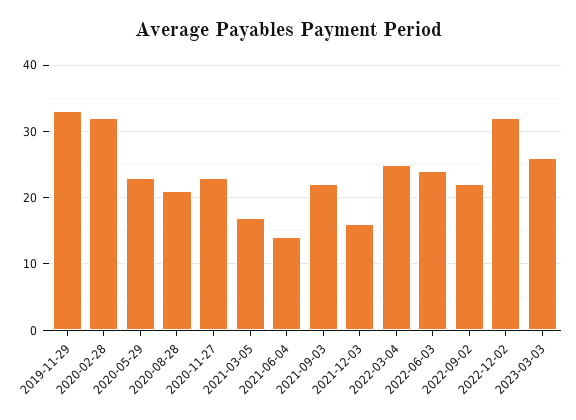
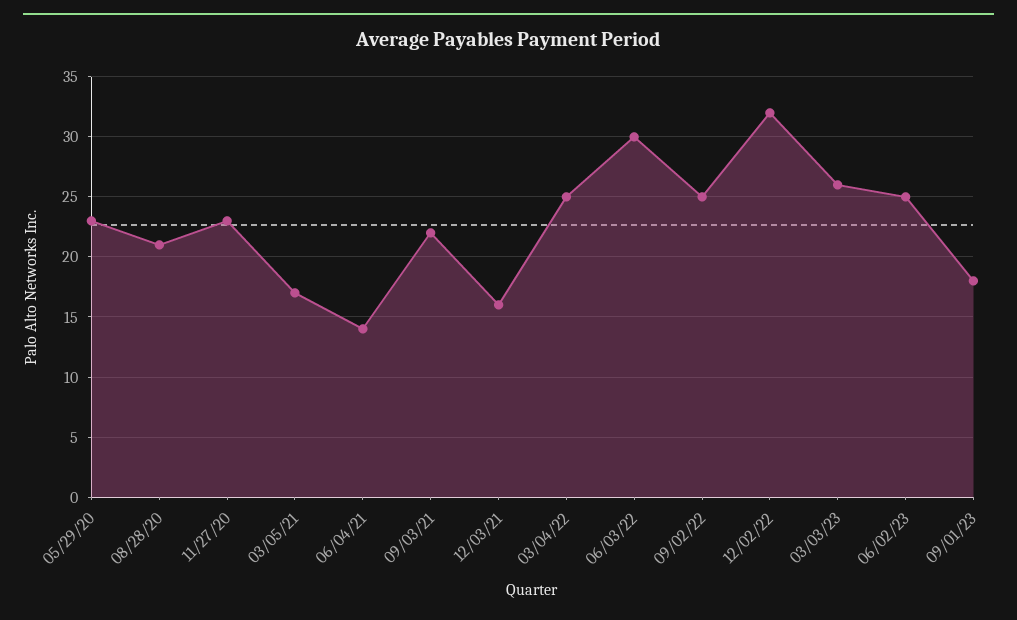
2019-11-29: 33 -> none
2020-02-28: 32 -> none
2022-06-03: 24 -> 30
2022-09-02: 22 -> 25
06/02/23: none -> 25
09/01/23: none -> 18

